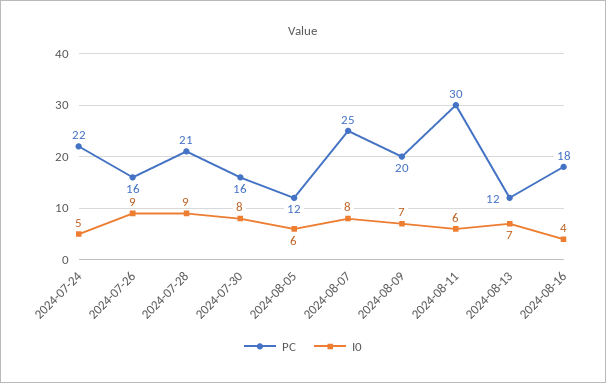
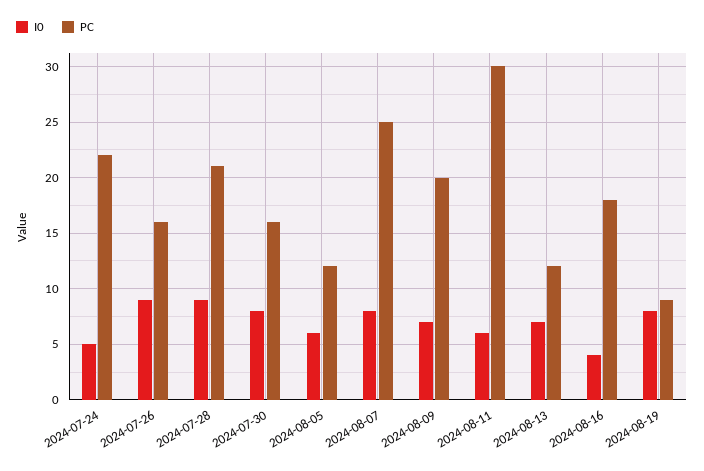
I0, 2024-08-19: none -> 8
PC, 2024-08-19: none -> 9

